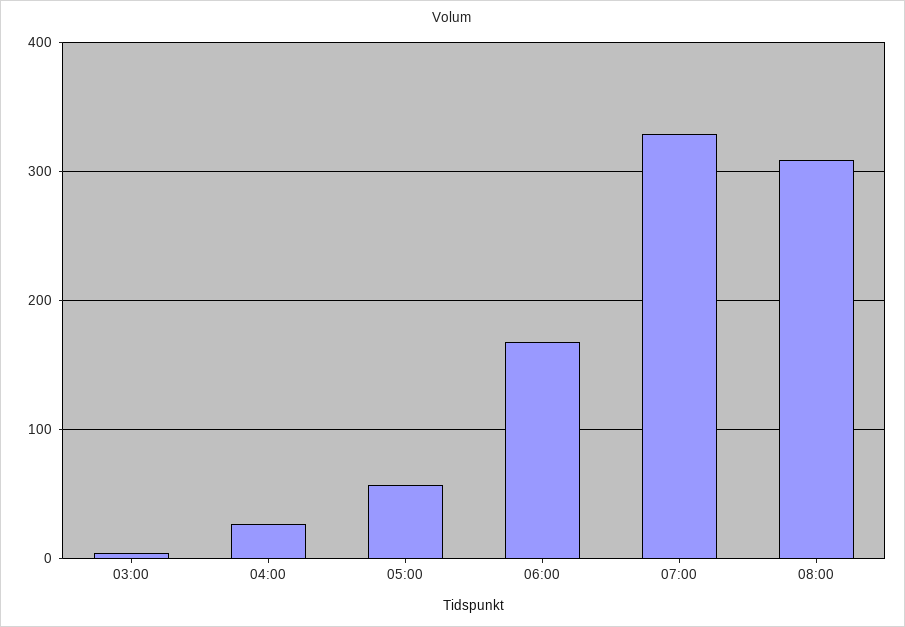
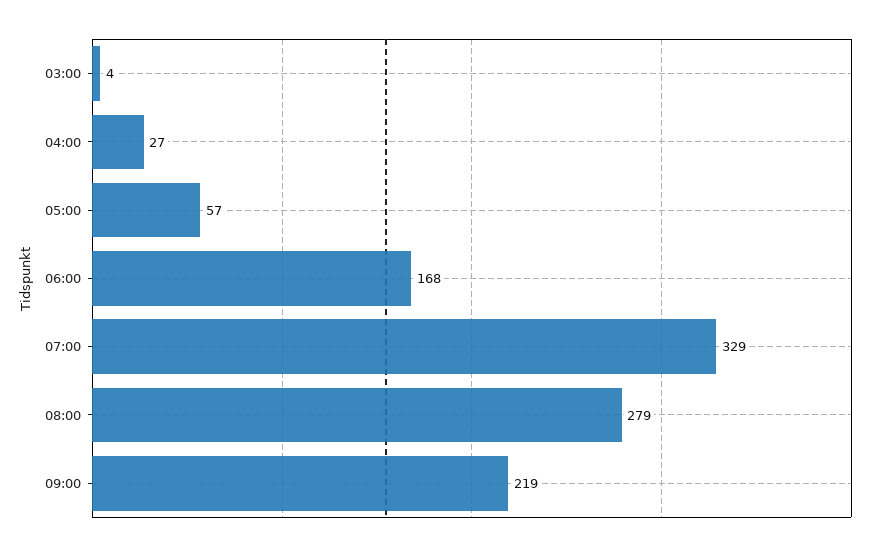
08:00: 310 -> 279
09:00: none -> 219

